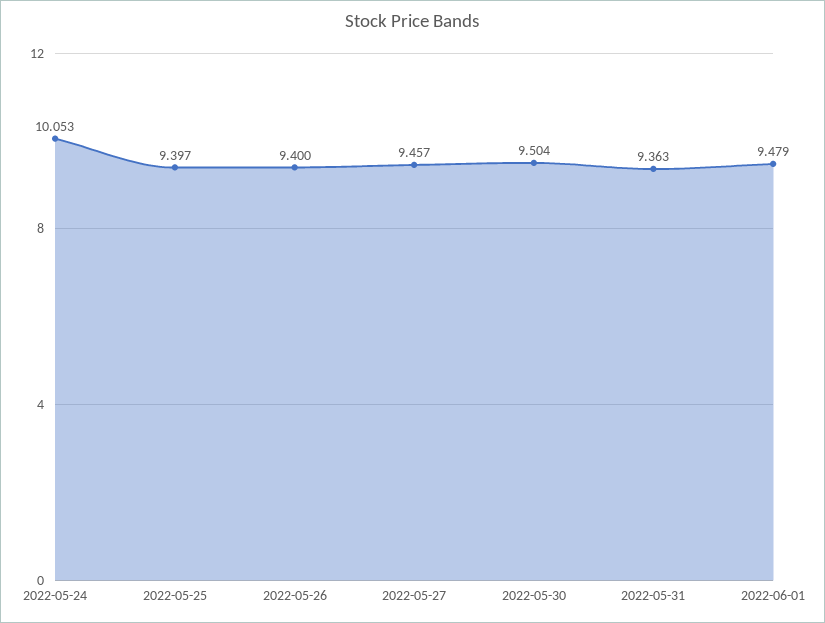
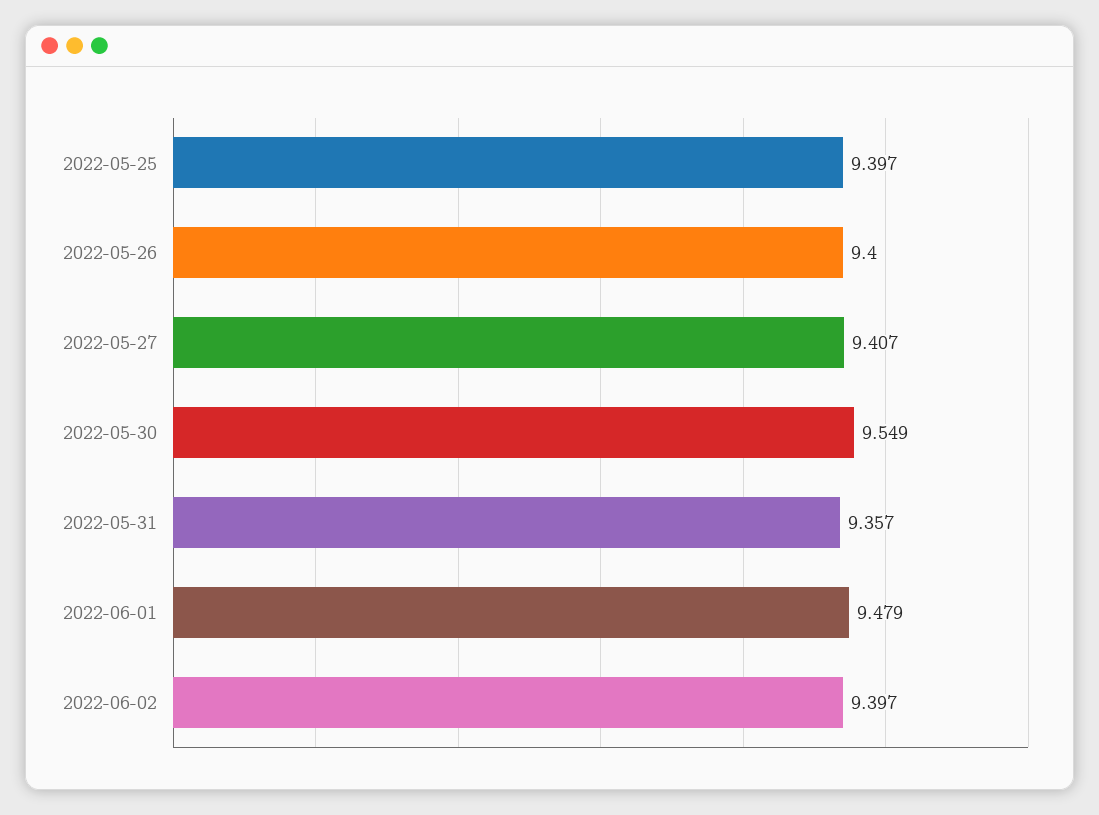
2022-05-24: 10.053 -> none
2022-05-27: 9.457 -> 9.407
2022-05-30: 9.504 -> 9.549
2022-05-31: 9.363 -> 9.357
2022-06-02: none -> 9.397

